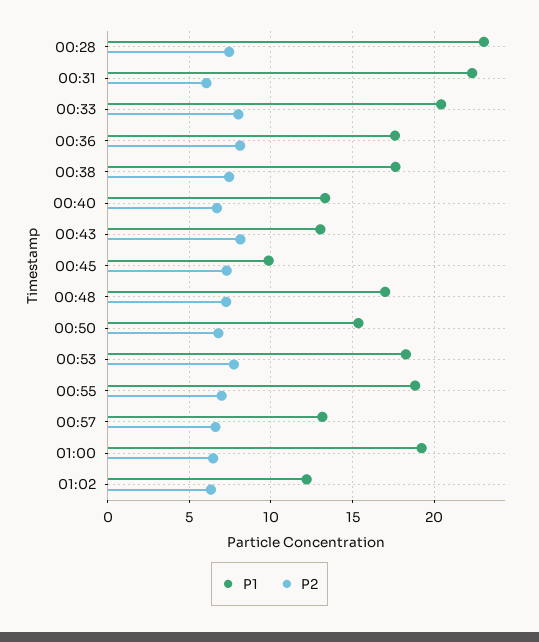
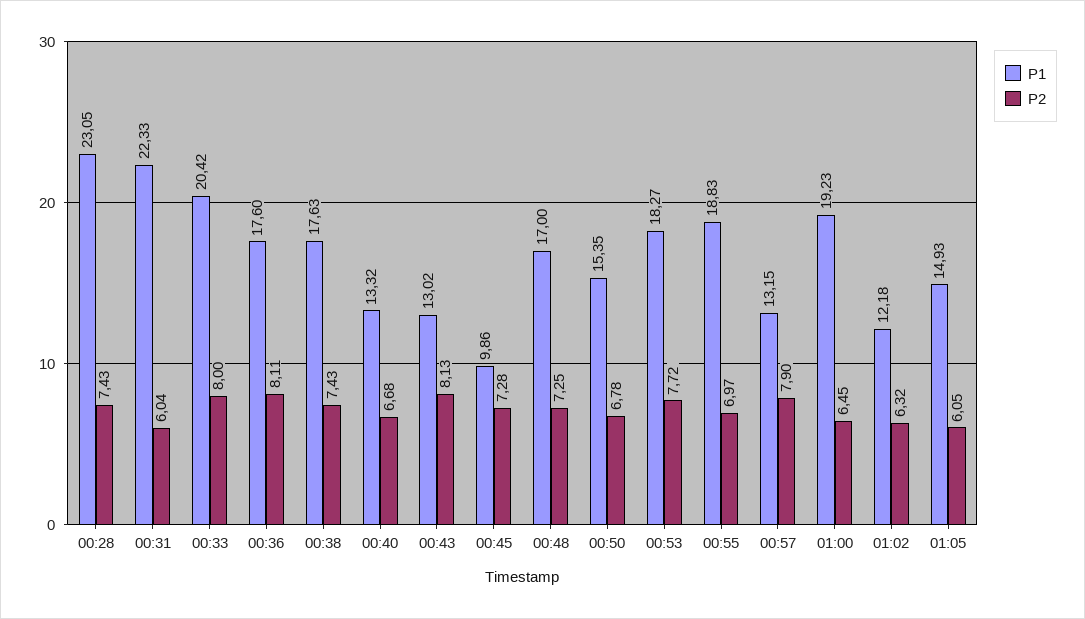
P2, 00:57: 6.5 -> 7.9
P1, 01:05: none -> 14.93
P2, 01:05: none -> 6.05

